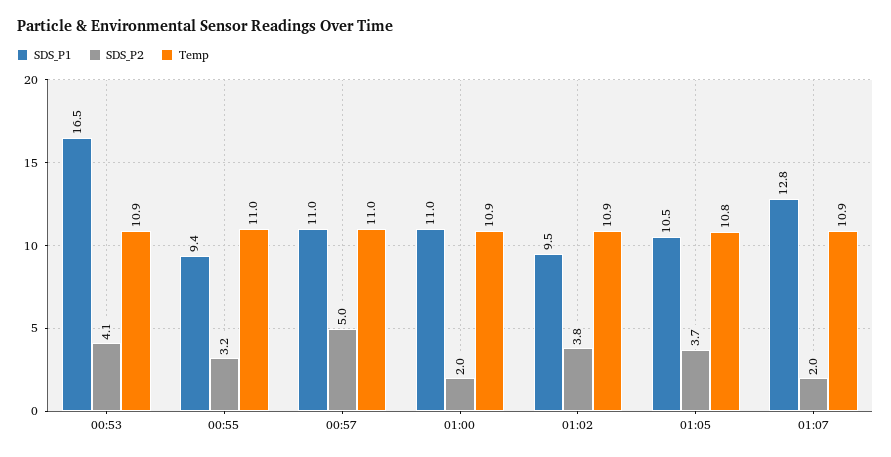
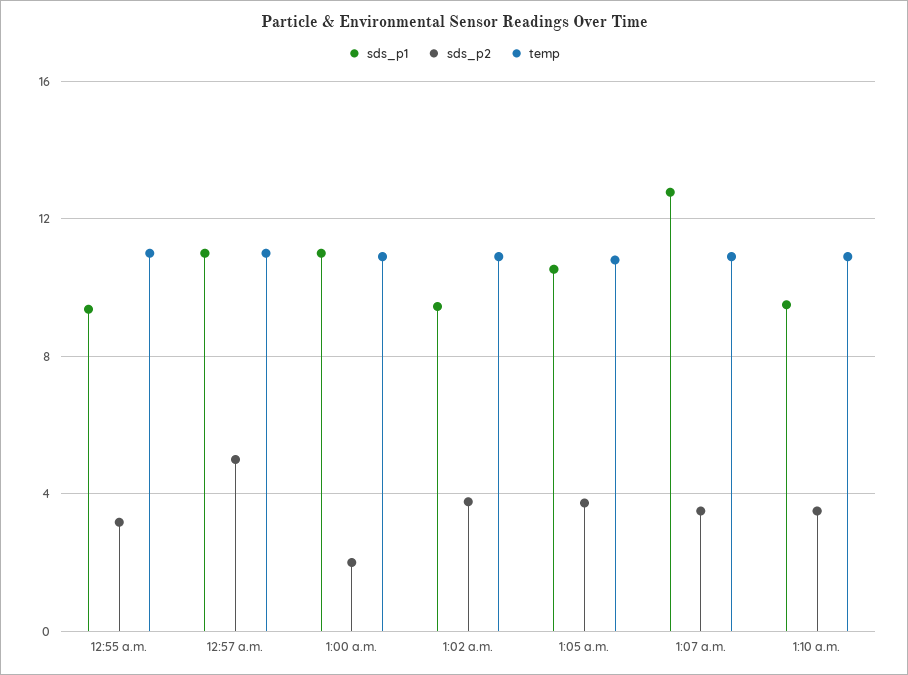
SDS_P1, 00:53: 16.5 -> none
SDS_P2, 00:53: 4.1 -> none
Temp, 00:53: 10.9 -> none
SDS_P2, 01:07: 2 -> 3.5
SDS_P1, 1:10 a.m.: none -> 9.5
SDS_P2, 1:10 a.m.: none -> 3.5
Temp, 1:10 a.m.: none -> 11

